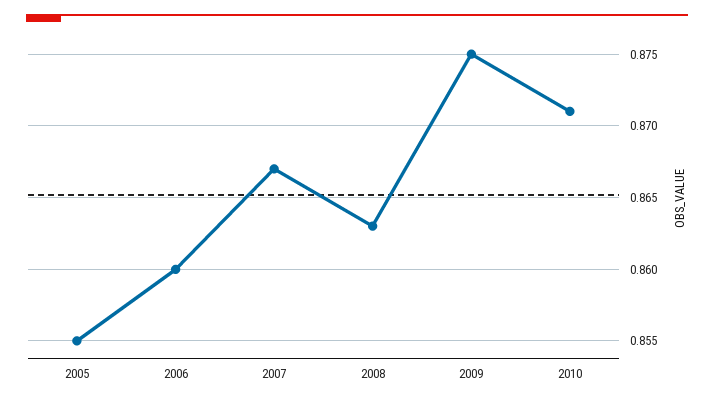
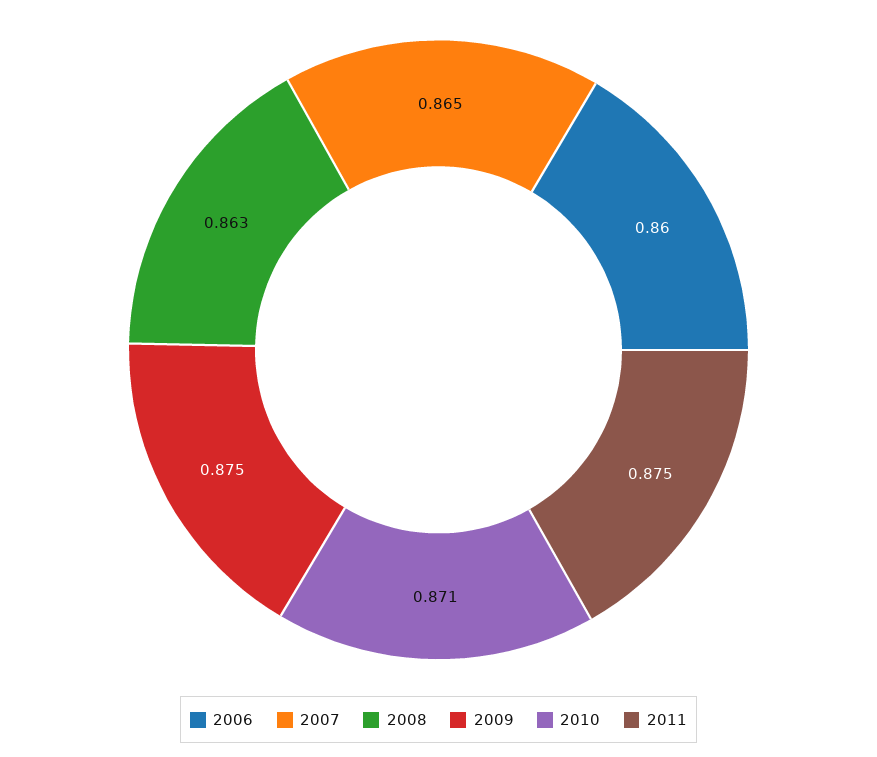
2005: 0.855 -> none
2007: 0.867 -> 0.865
2011: none -> 0.875

